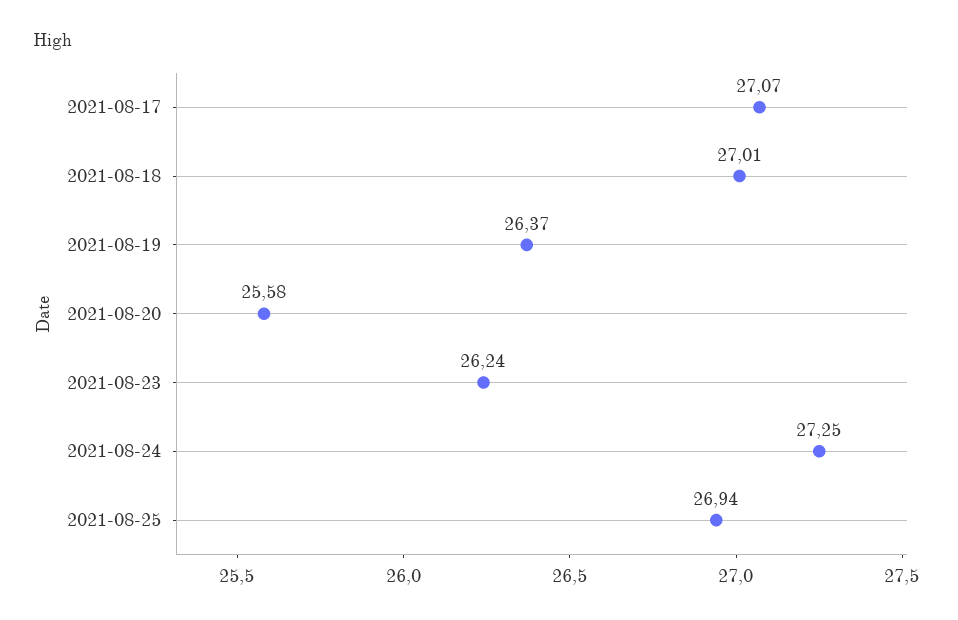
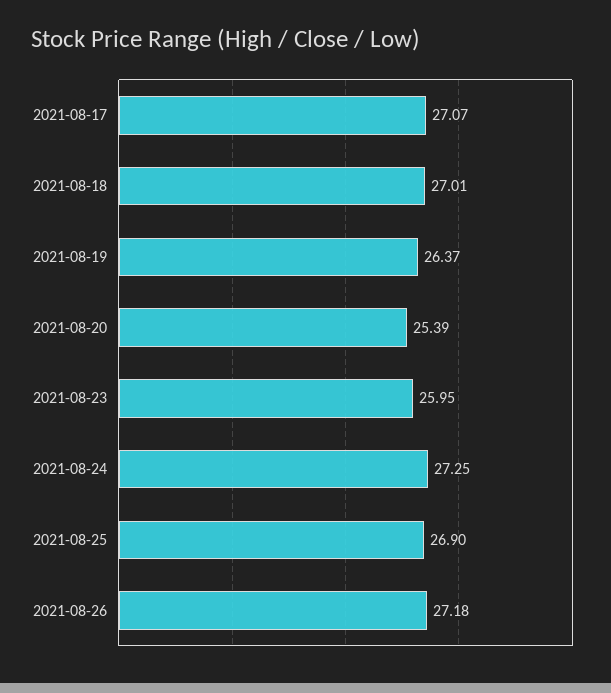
2021-08-20: 25.58 -> 25.39
2021-08-23: 26.24 -> 25.95
2021-08-25: 26.94 -> 26.9
2021-08-26: none -> 27.18

